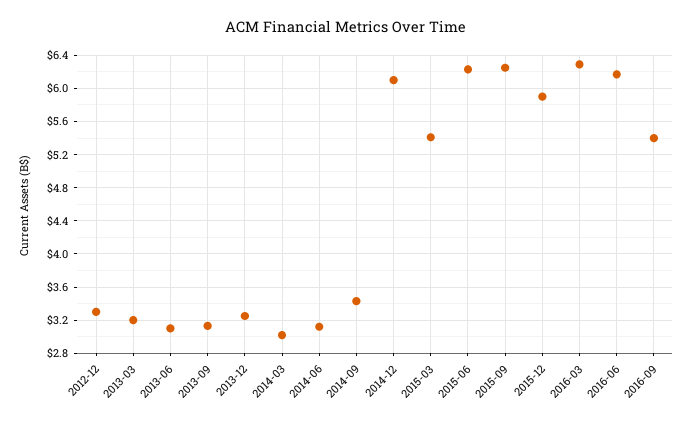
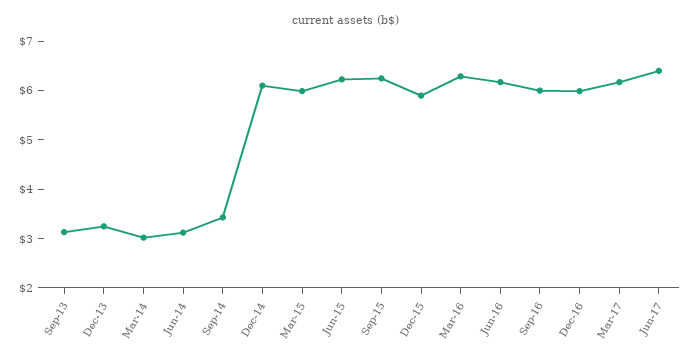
2012-12: 3.3 -> none
2013-03: 3.2 -> none
2013-06: 3.1 -> none
2015-03: 5.4 -> 6
2016-09: 5.4 -> 6
Dec-16: none -> 6
Mar-17: none -> 6.2
Jun-17: none -> 6.4

